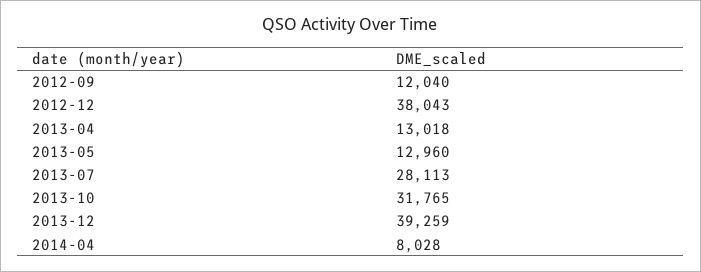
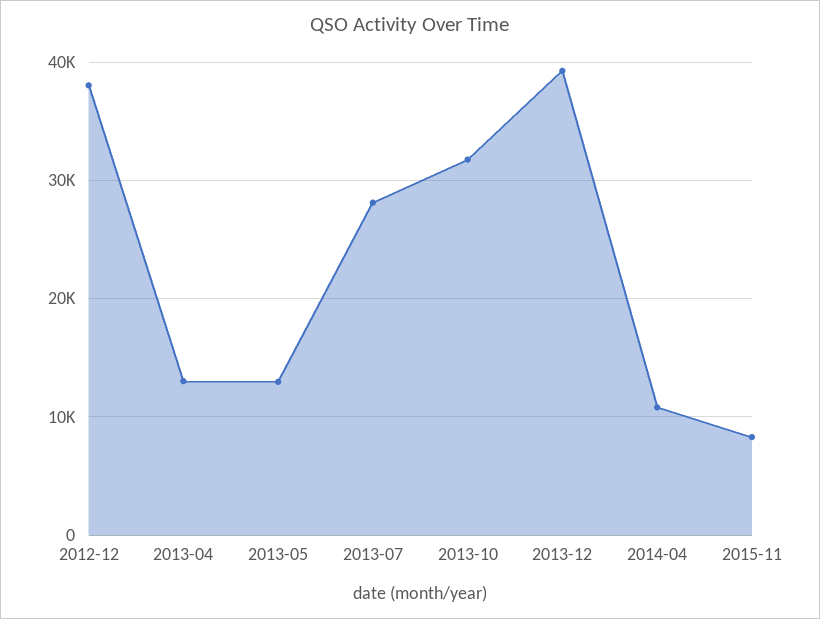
2012-09: 12040 -> none
2014-04: 8028 -> 11000
2015-11: none -> 8000

